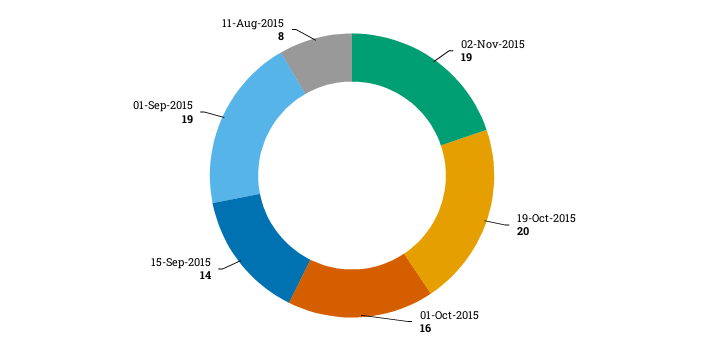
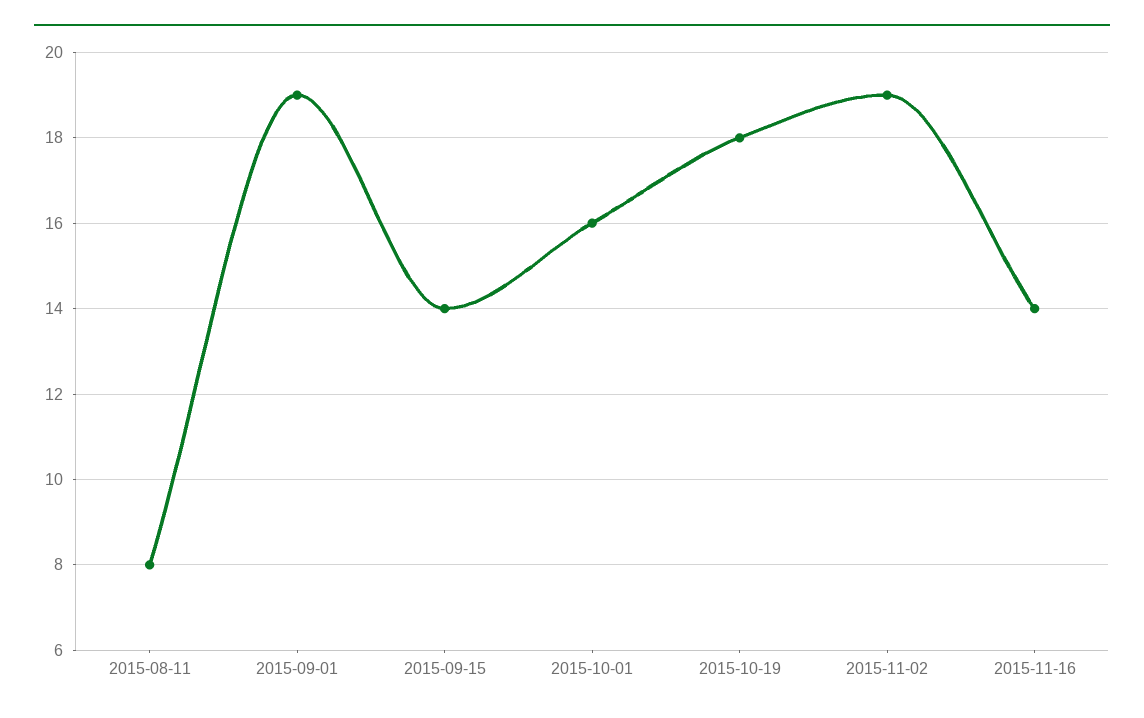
19-Oct-2015: 20 -> 18
2015-11-16: none -> 14

